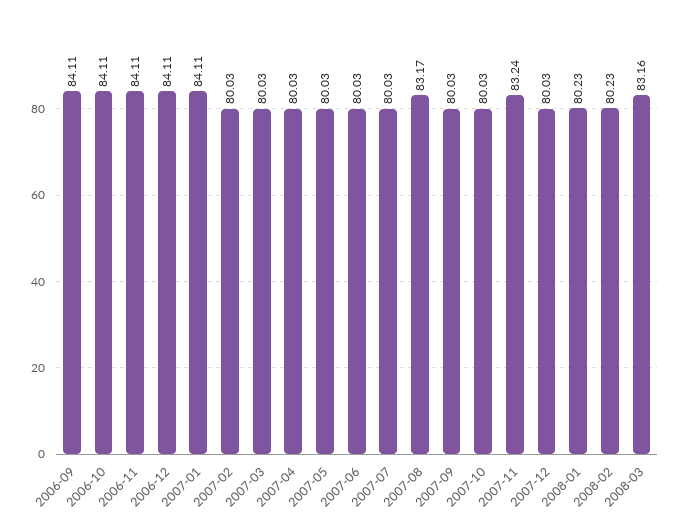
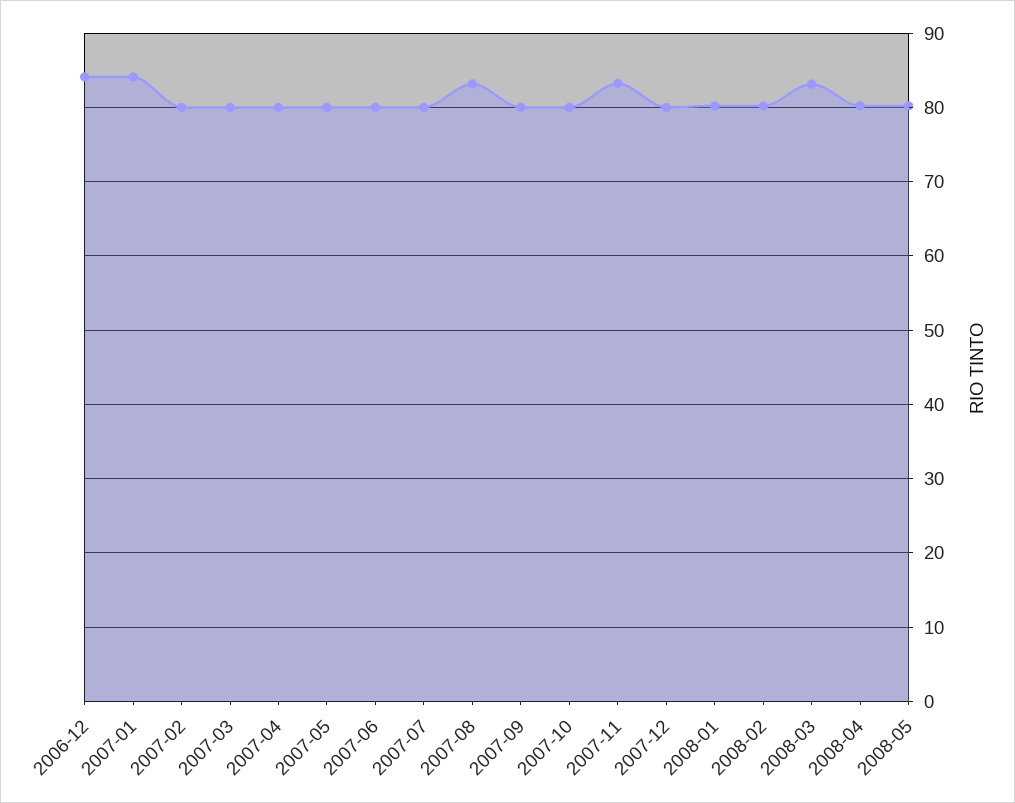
2006-09: 84.11 -> none
2006-10: 84.11 -> none
2006-11: 84.11 -> none
2008-04: none -> 80
2008-05: none -> 80

